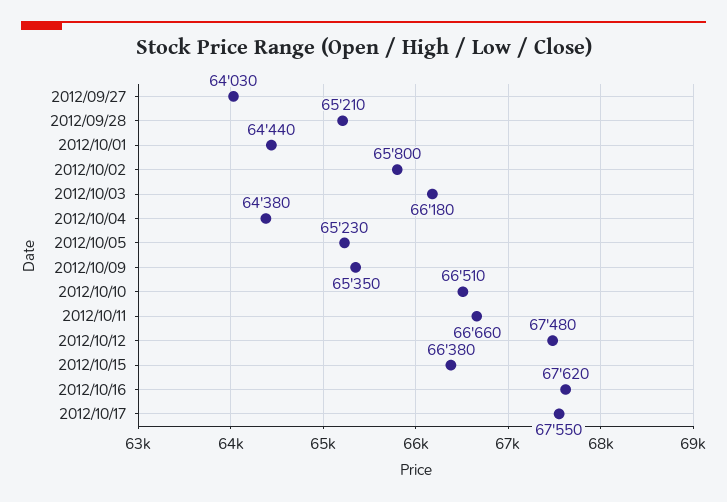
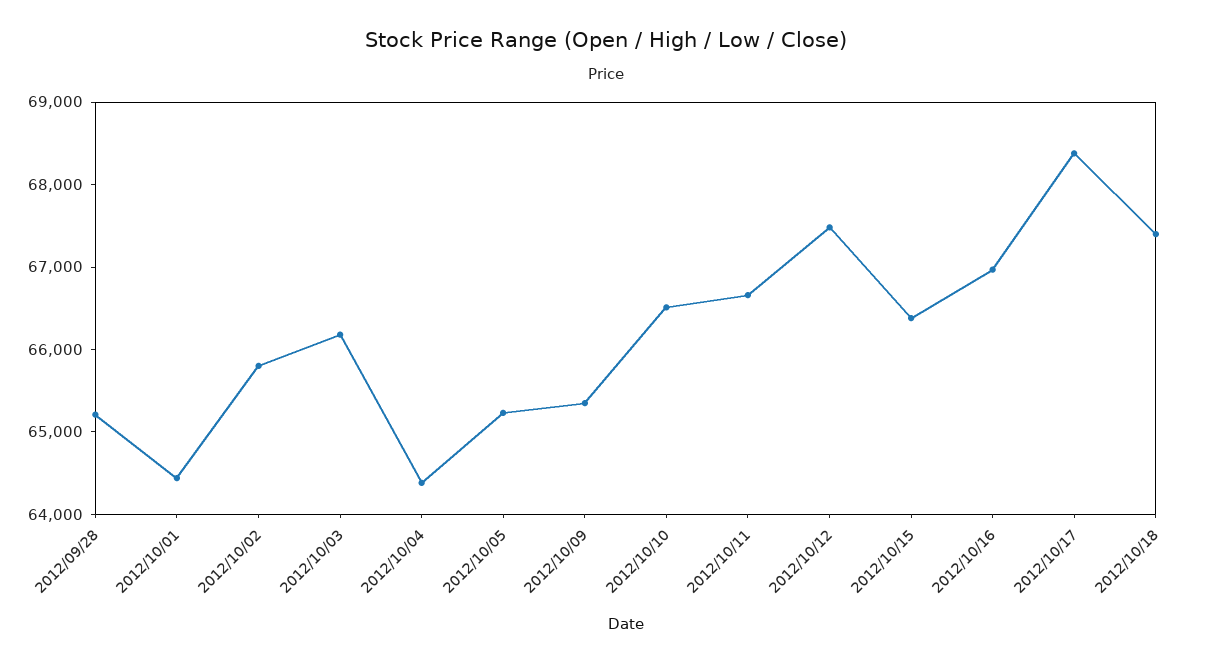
2012/09/27: 64030 -> none
2012/10/16: 67620 -> 67000
2012/10/17: 67550 -> 68400
2012/10/18: none -> 67400

